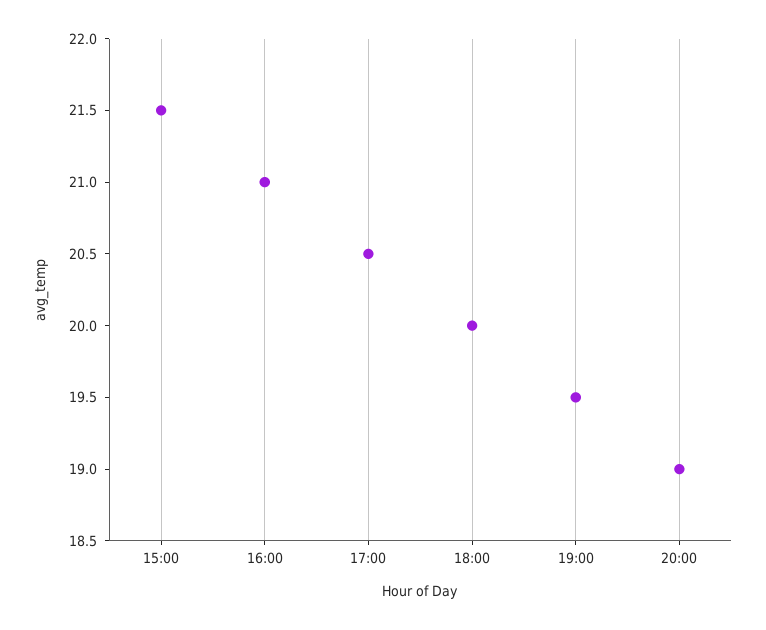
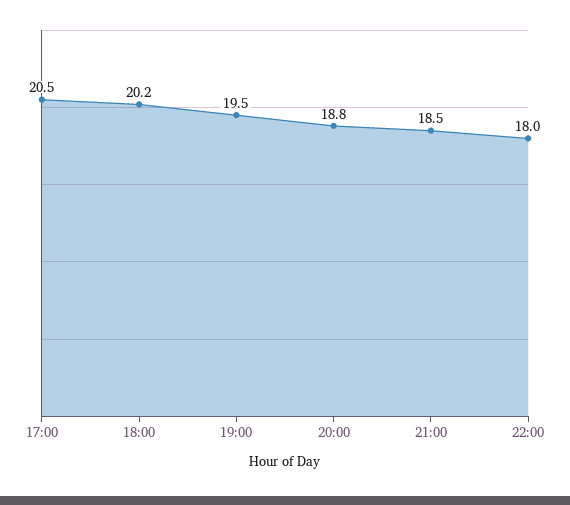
15:00: 21.5 -> none
16:00: 21 -> none
18:00: 20 -> 20.2
20:00: 19 -> 18.8
21:00: none -> 18.5
22:00: none -> 18

